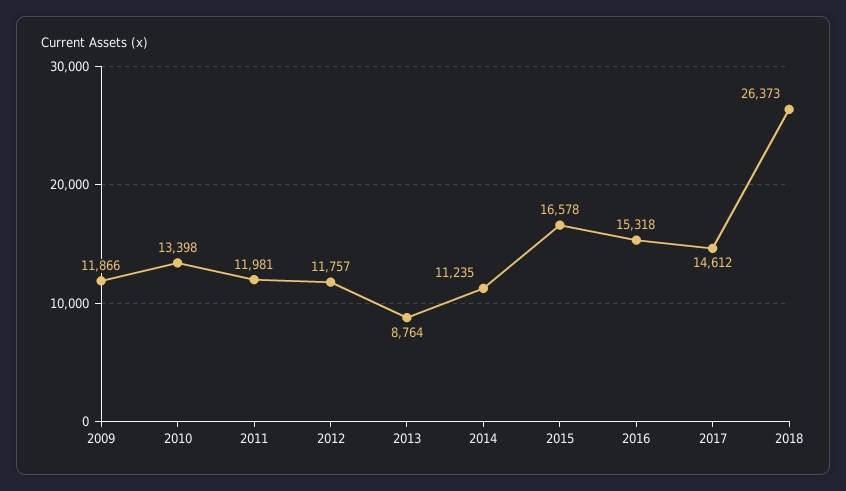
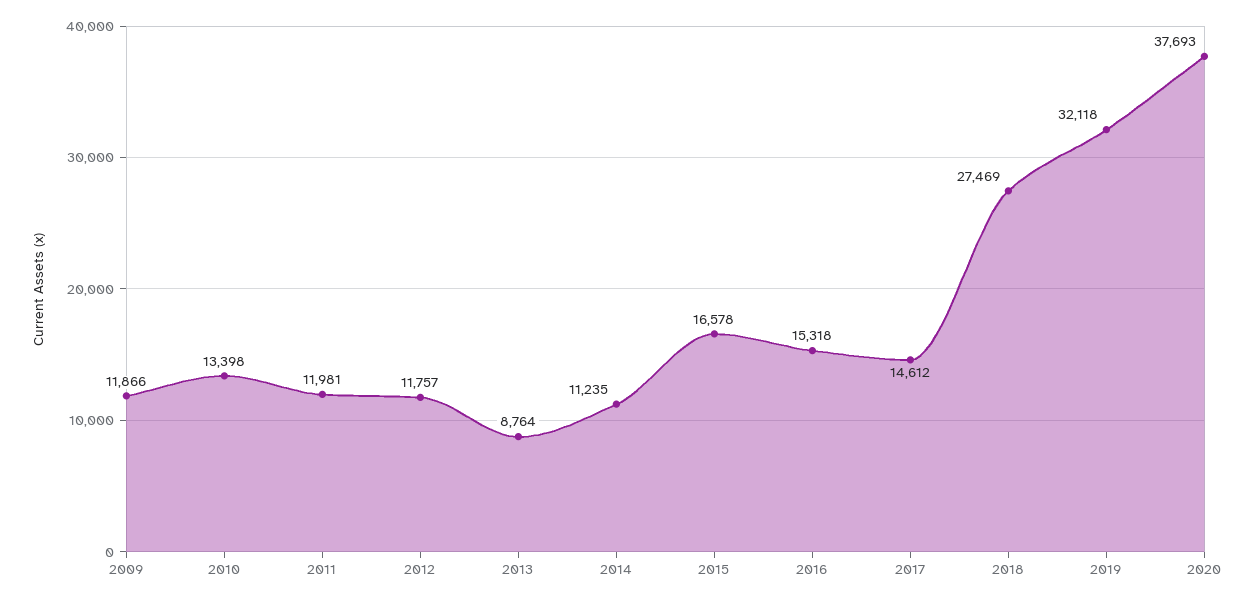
2018: 26373 -> 27469
2019: none -> 32118
2020: none -> 37693

